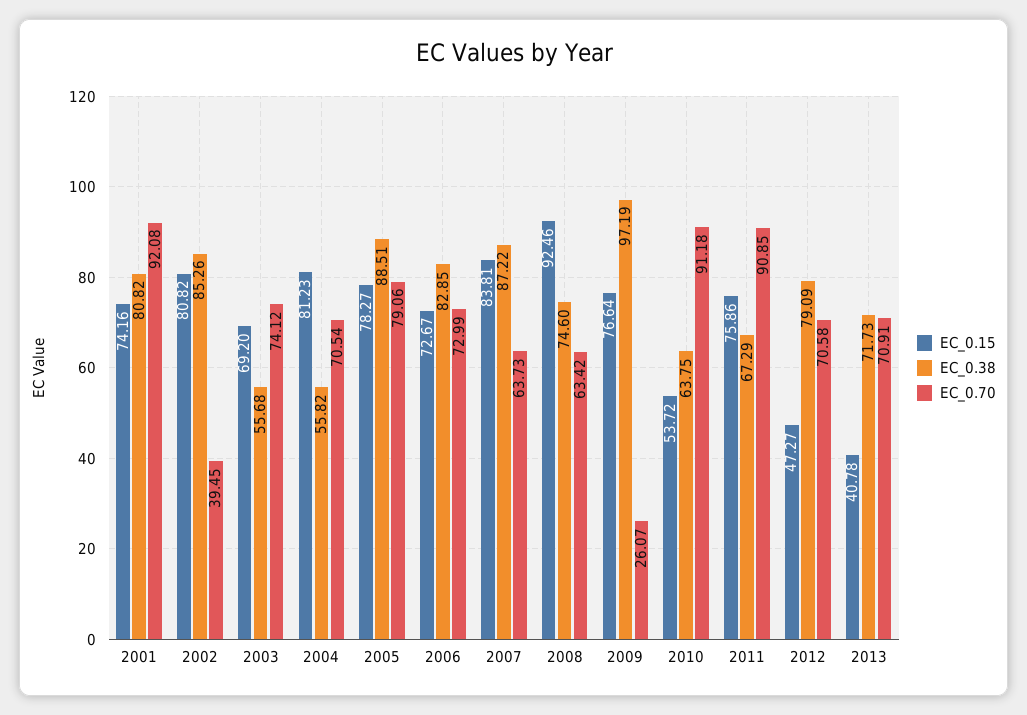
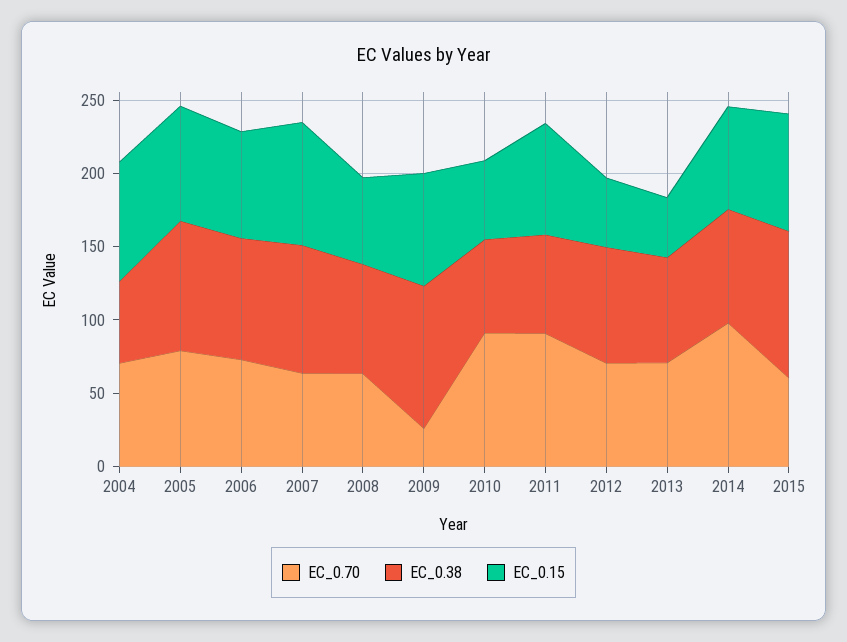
EC_0.15, 2001: 74.16 -> none
EC_0.38, 2001: 80.82 -> none
EC_0.70, 2001: 92.08 -> none
EC_0.15, 2002: 80.82 -> none
EC_0.38, 2002: 85.26 -> none
EC_0.70, 2002: 39.45 -> none
EC_0.15, 2003: 69.2 -> none
EC_0.38, 2003: 55.68 -> none
EC_0.70, 2003: 74.12 -> none
EC_0.15, 2008: 92.46 -> 60
EC_0.70, 2014: none -> 100
EC_0.38, 2014: none -> 80
EC_0.15, 2014: none -> 70
EC_0.70, 2015: none -> 60
EC_0.38, 2015: none -> 100
EC_0.15, 2015: none -> 80

